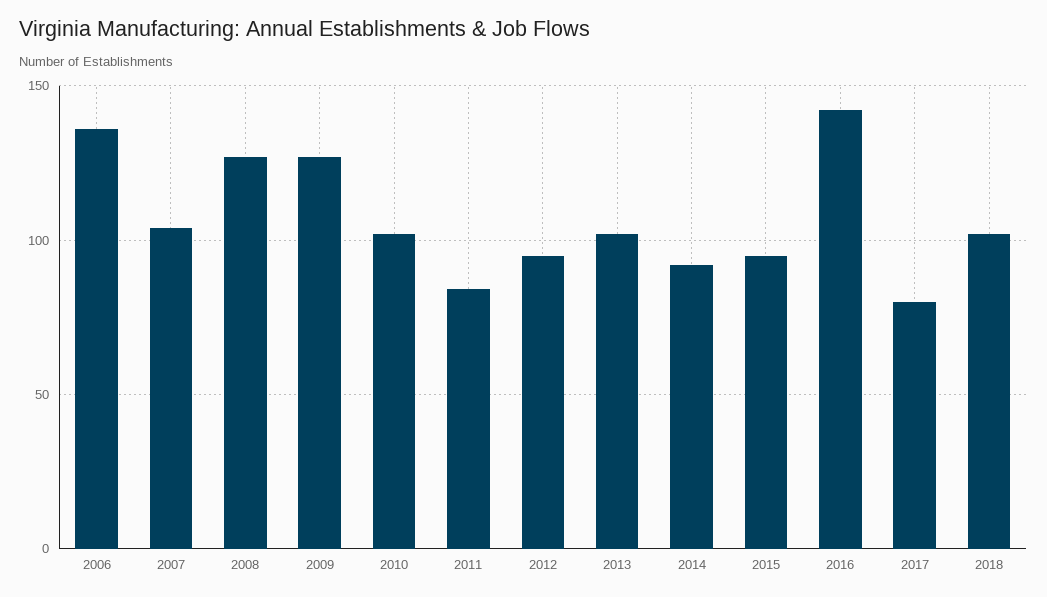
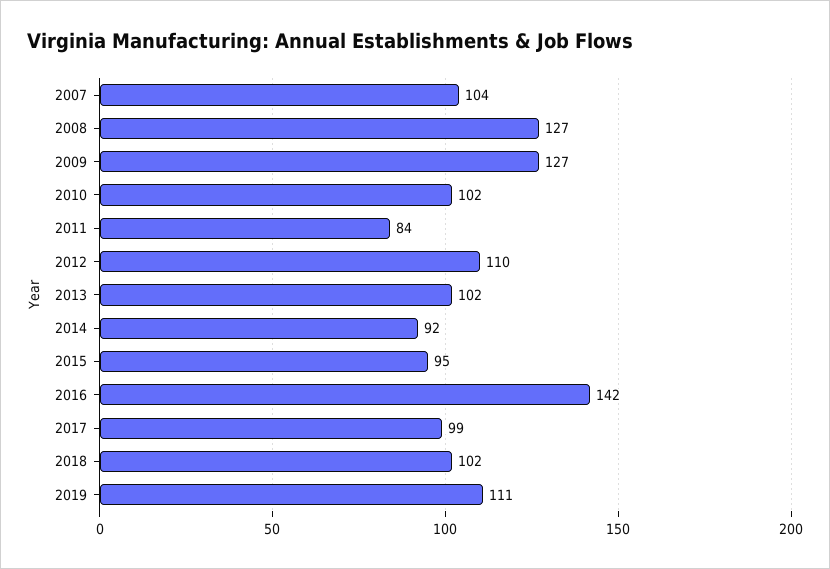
2006: 135 -> none
2012: 95 -> 110
2017: 80 -> 99
2019: none -> 111

